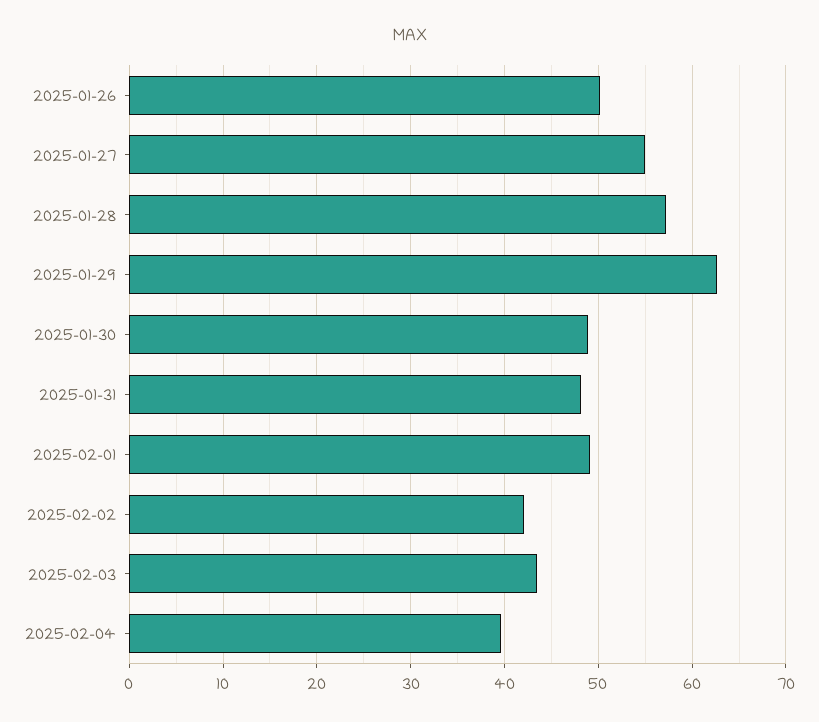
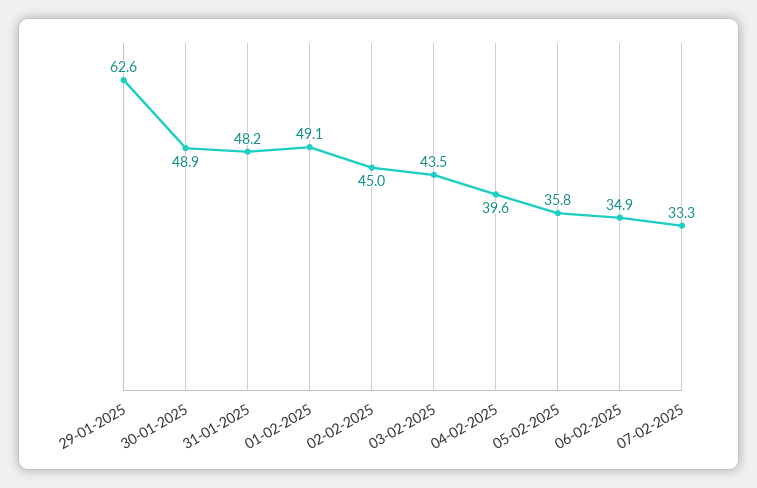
2025-01-26: 50 -> none
2025-01-27: 55 -> none
2025-01-28: 57 -> none
2025-02-02: 42 -> 45
05-02-2025: none -> 35.8
06-02-2025: none -> 34.9
07-02-2025: none -> 33.3

